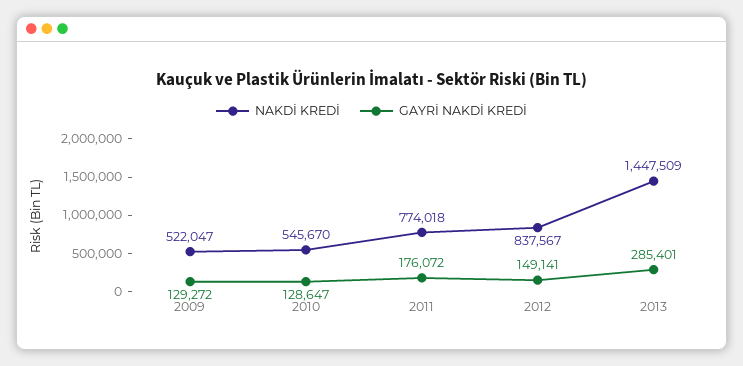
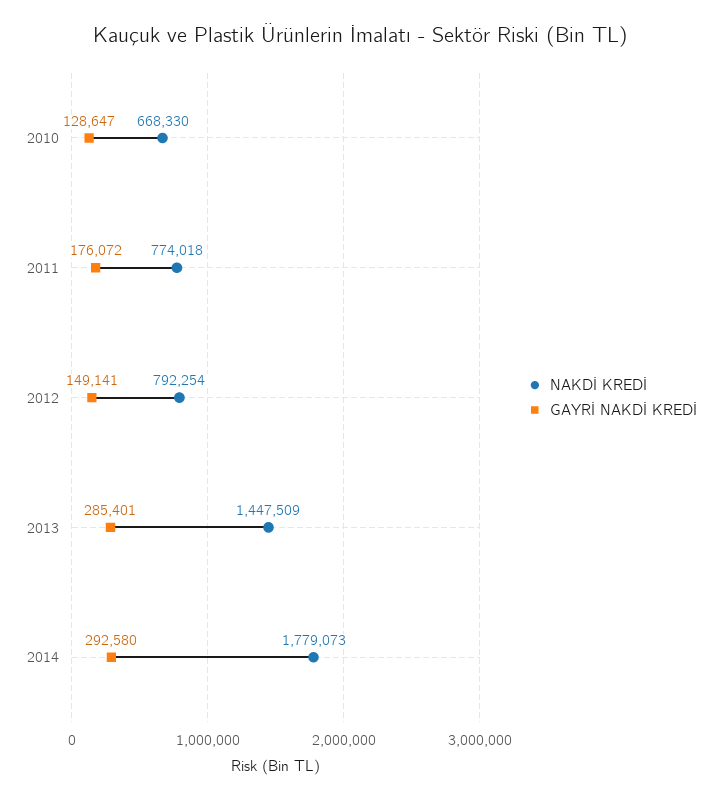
NAKDİ KREDİ, 2009: 522047 -> none
GAYRİ NAKDİ KREDİ, 2009: 129272 -> none
NAKDİ KREDİ, 2010: 545670 -> 668330
NAKDİ KREDİ, 2012: 837567 -> 792254
NAKDİ KREDİ, 2014: none -> 1779073
GAYRİ NAKDİ KREDİ, 2014: none -> 292580

